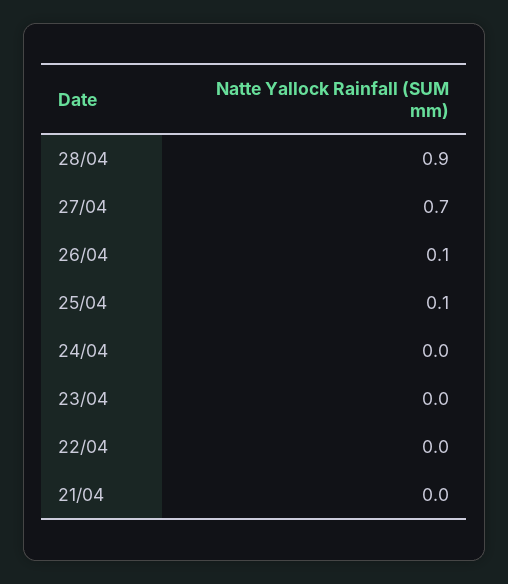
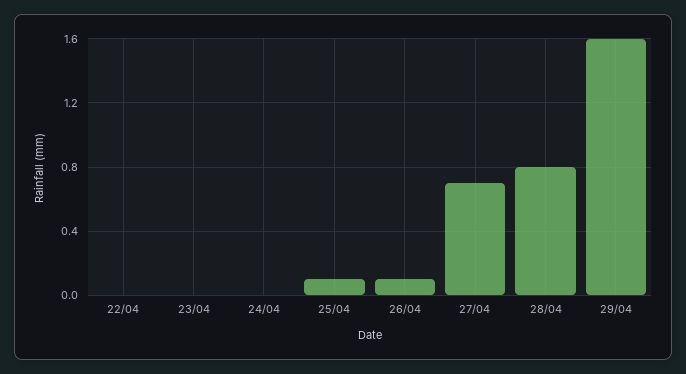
28/04: 0.9 -> 0.8
21/04: 0 -> none
29/04: none -> 1.6

